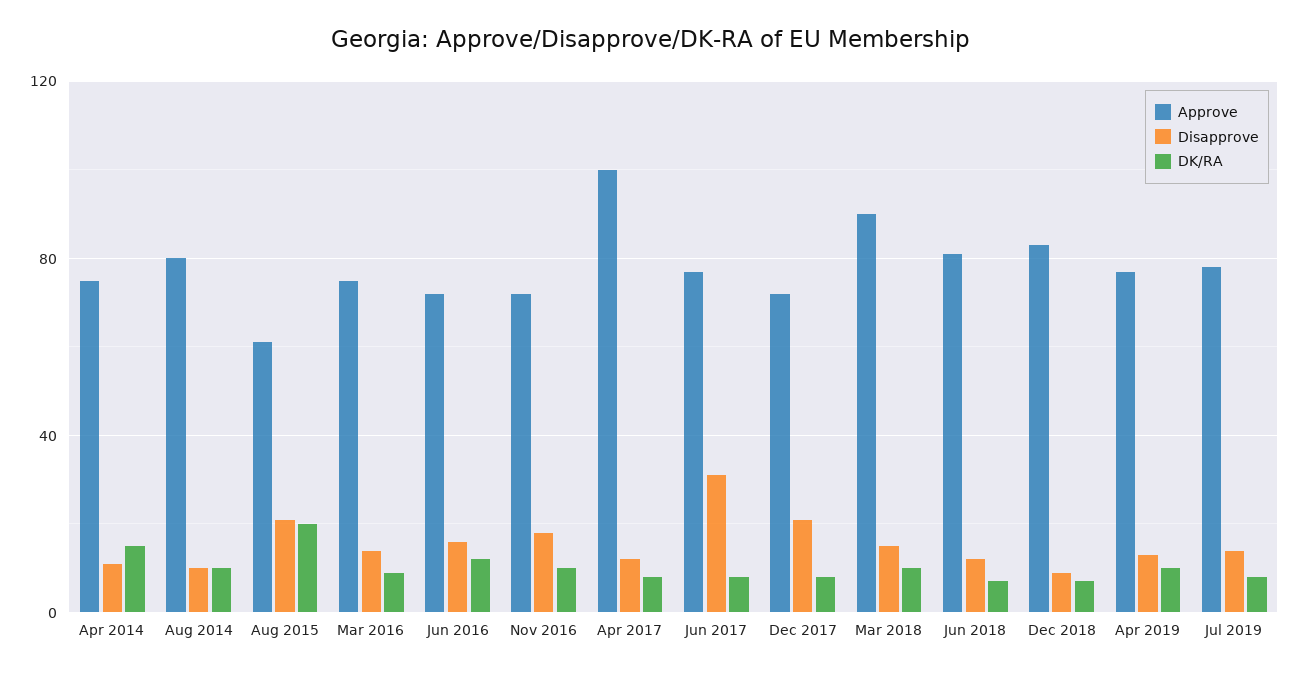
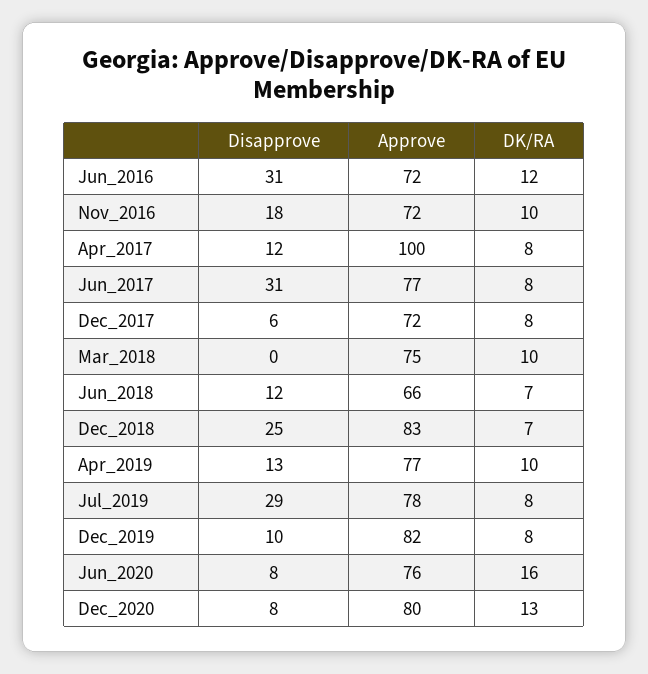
Approve, Apr 2014: 75 -> none
Disapprove, Apr 2014: 10 -> none
DK/RA, Apr 2014: 15 -> none
Approve, Aug 2014: 80 -> none
Disapprove, Aug 2014: 10 -> none
DK/RA, Aug 2014: 10 -> none
Approve, Aug 2015: 60 -> none
Disapprove, Aug 2015: 20 -> none
DK/RA, Aug 2015: 20 -> none
Approve, Mar 2016: 75 -> none
Disapprove, Mar 2016: 15 -> none
DK/RA, Mar 2016: 10 -> none
Disapprove, Jun 2016: 15 -> 31
Disapprove, Dec 2017: 20 -> 6
Approve, Mar 2018: 90 -> 75
Disapprove, Mar 2018: 15 -> 0
Approve, Jun 2018: 80 -> 66
Disapprove, Dec 2018: 10 -> 25
Disapprove, Jul 2019: 15 -> 29
Disapprove, Dec_2019: none -> 10
Approve, Dec_2019: none -> 82
DK/RA, Dec_2019: none -> 8
Disapprove, Jun_2020: none -> 8
Approve, Jun_2020: none -> 76
DK/RA, Jun_2020: none -> 16
Disapprove, Dec_2020: none -> 8
Approve, Dec_2020: none -> 80
DK/RA, Dec_2020: none -> 13

